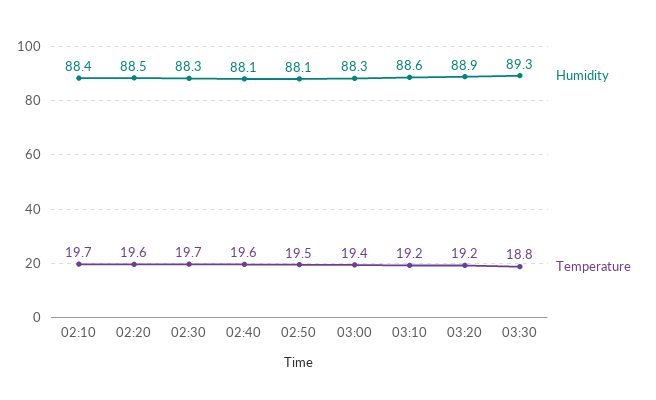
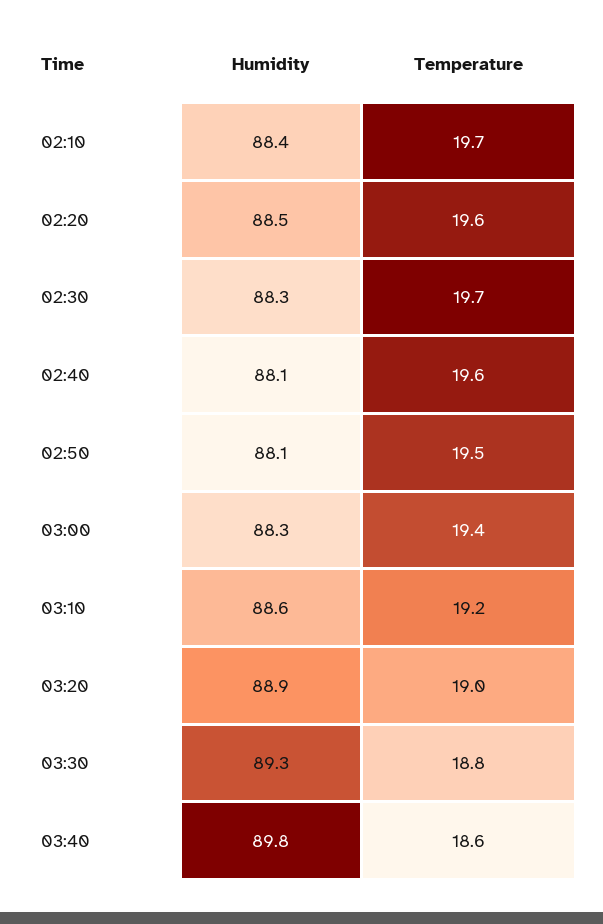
Temperature, 03:20: 19.2 -> 19
Humidity, 03:40: none -> 89.8
Temperature, 03:40: none -> 18.6

